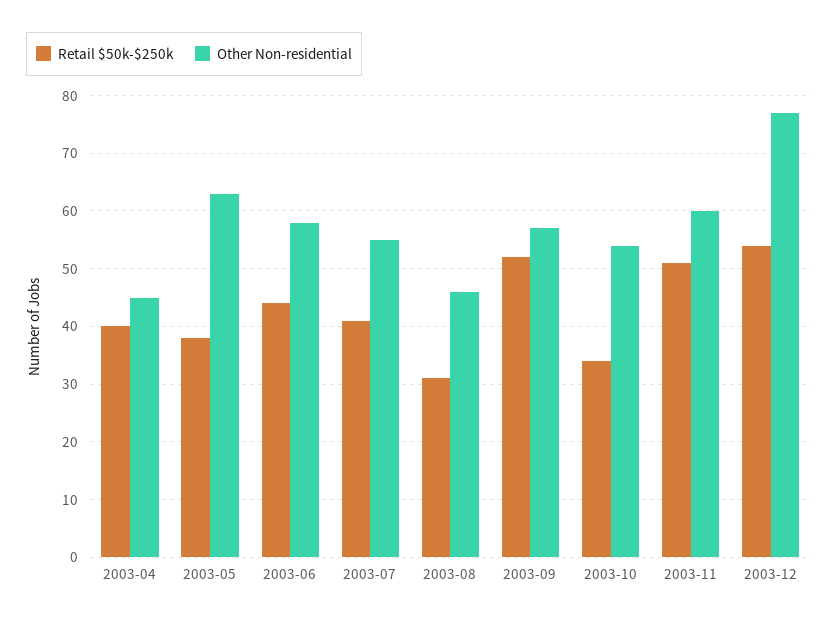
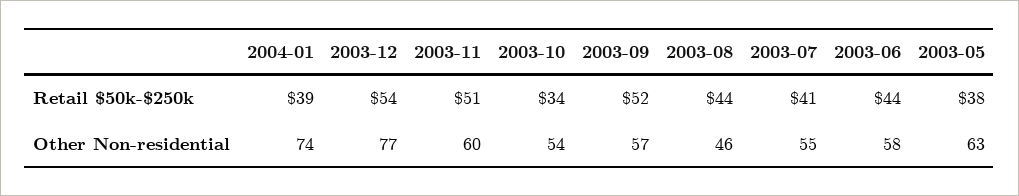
Retail $50k-$250k, 2003-04: 40 -> none
Other Non-residential, 2003-04: 45 -> none
Retail $50k-$250k, 2003-08: 30 -> 44
Retail $50k-$250k, 2004-01: none -> 39
Other Non-residential, 2004-01: none -> 74

